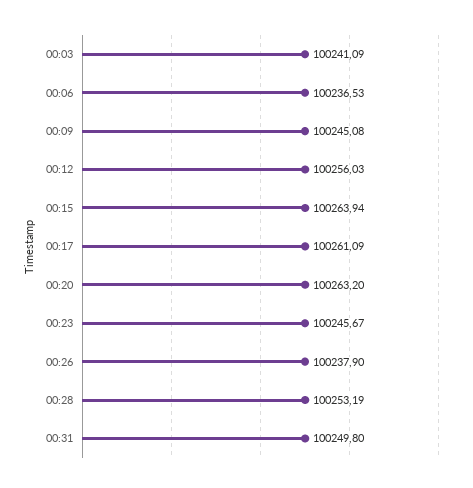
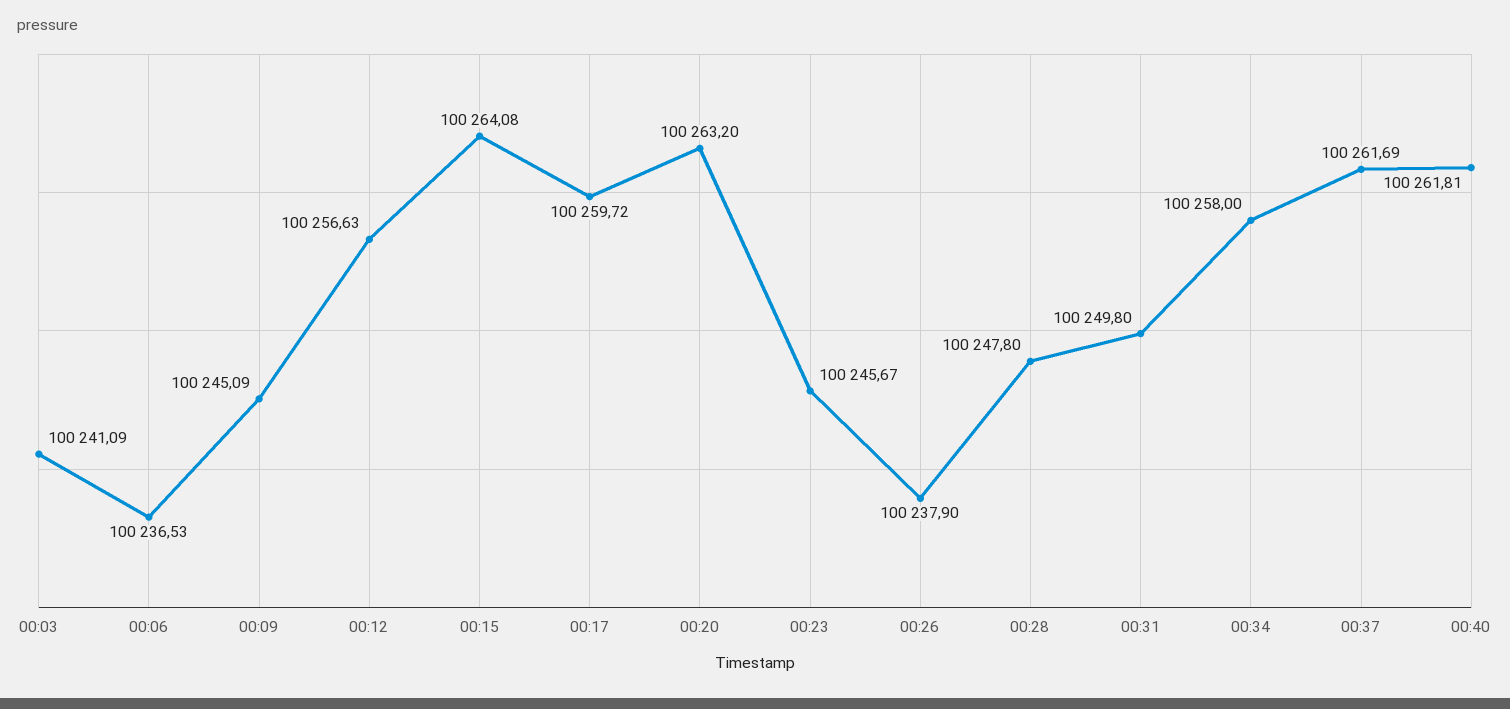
00:09: 100245.08 -> 100245.09
00:12: 100256.03 -> 100256.63
00:15: 100263.94 -> 100264.08
00:17: 100261.09 -> 100259.72
00:28: 100253.19 -> 100247.8
00:34: none -> 100258
00:37: none -> 100261.69
00:40: none -> 100261.81

